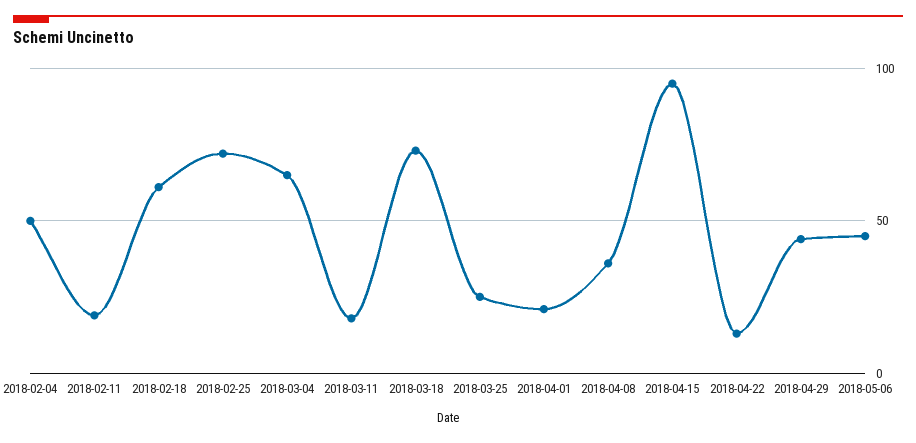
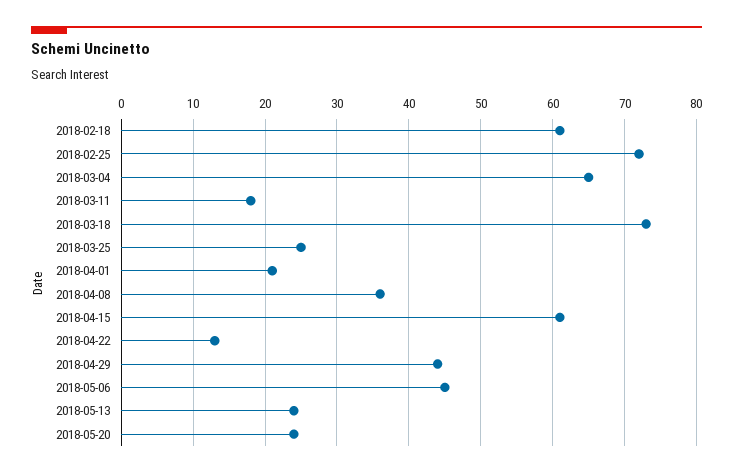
2018-02-04: 50 -> none
2018-02-11: 20 -> none
2018-04-15: 95 -> 61
2018-05-13: none -> 24
2018-05-20: none -> 24

